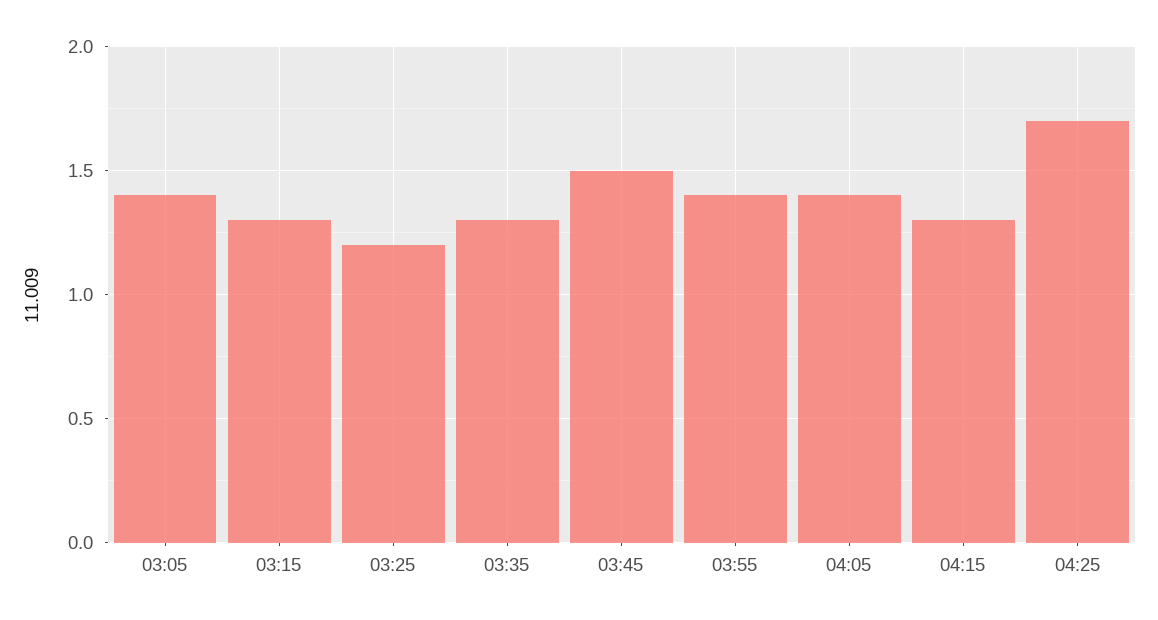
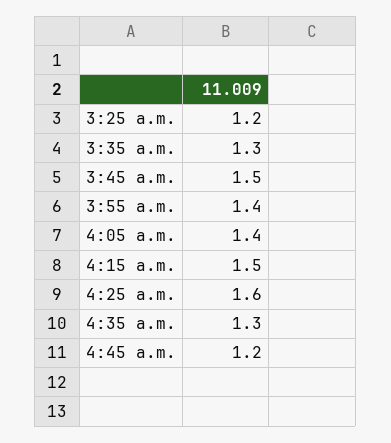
03:05: 1.4 -> none
03:15: 1.3 -> none
04:15: 1.3 -> 1.5
04:25: 1.7 -> 1.6
4:35 a.m.: none -> 1.3
4:45 a.m.: none -> 1.2

